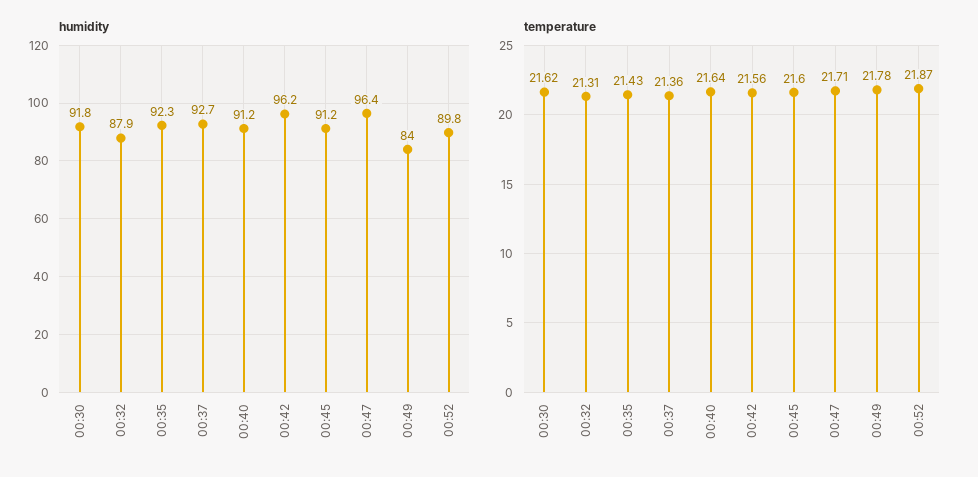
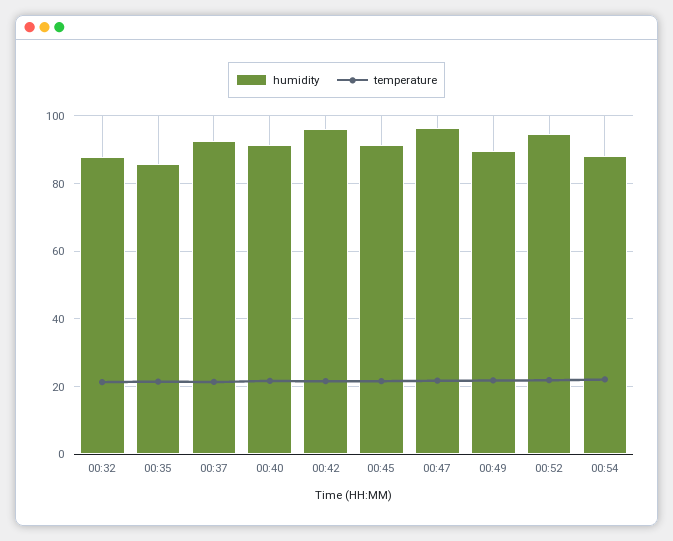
humidity, 00:30: 91.8 -> none
humidity, 00:35: 92.3 -> 86
humidity, 00:49: 84 -> 90
humidity, 00:52: 89.8 -> 94
temperature, 00:30: 21.62 -> none
humidity, 00:54: none -> 88
temperature, 00:54: none -> 22

